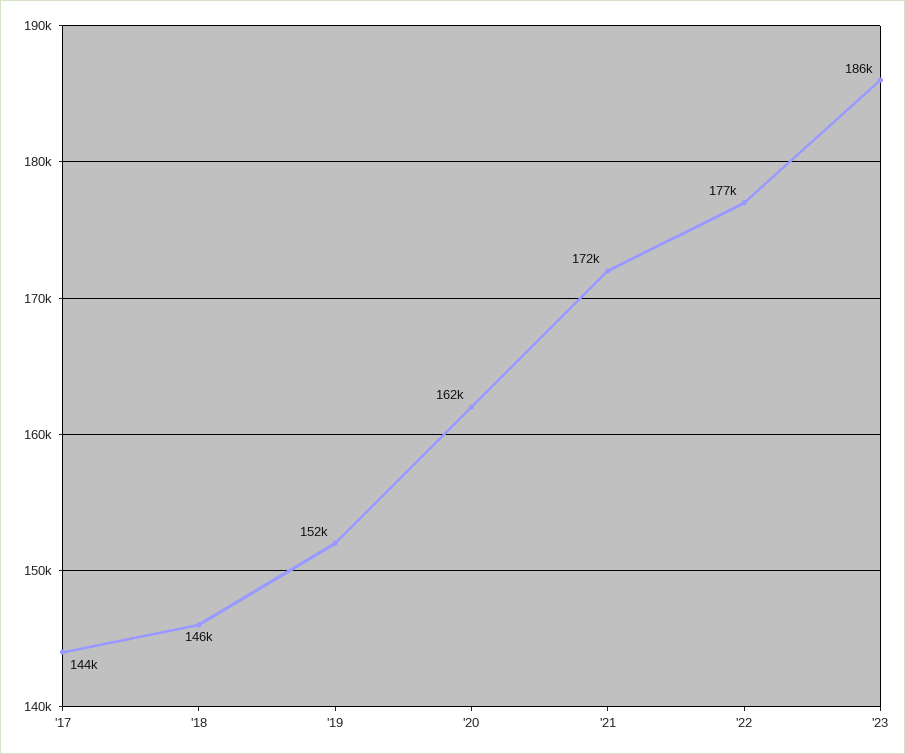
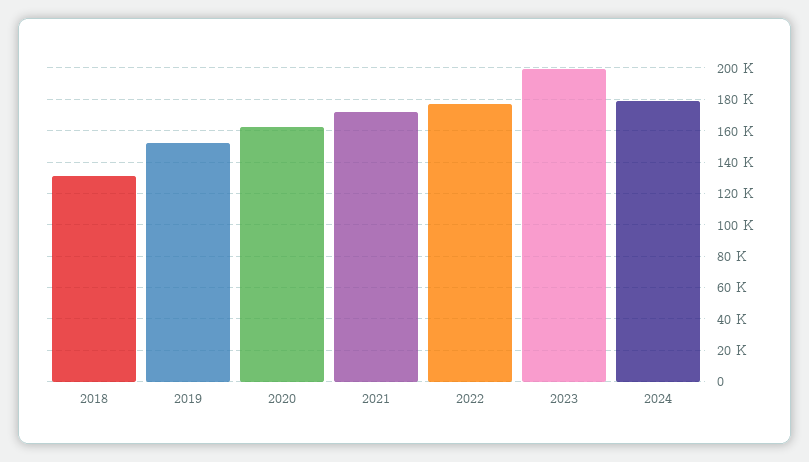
'17: 144000 -> none
'18: 146000 -> 130000
'23: 186000 -> 200000
2024: none -> 180000

